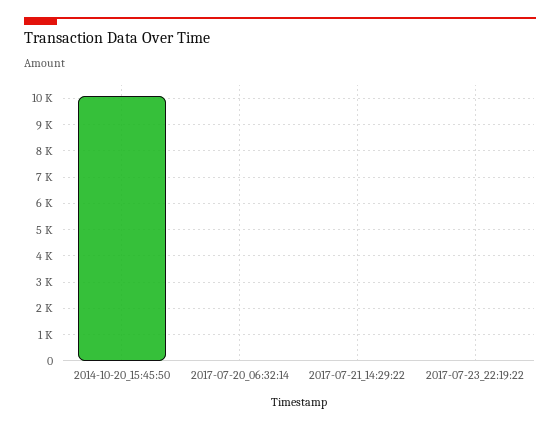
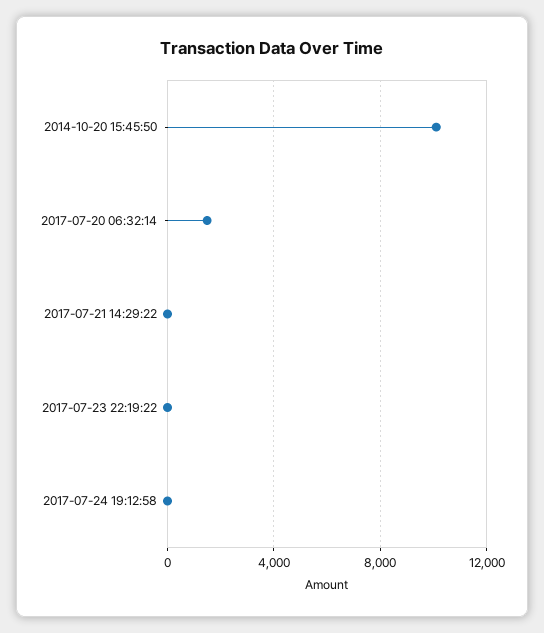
2017-07-20_06:32:14: 0 -> 1500
2017-07-24 19:12:58: none -> 0

